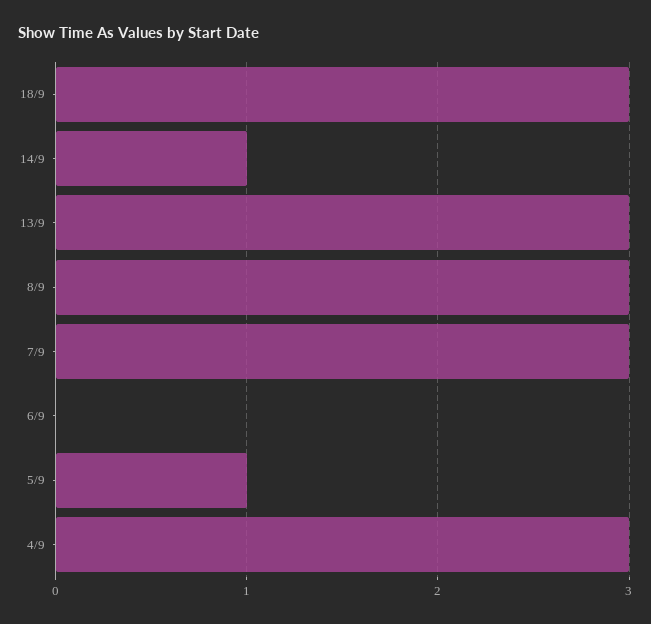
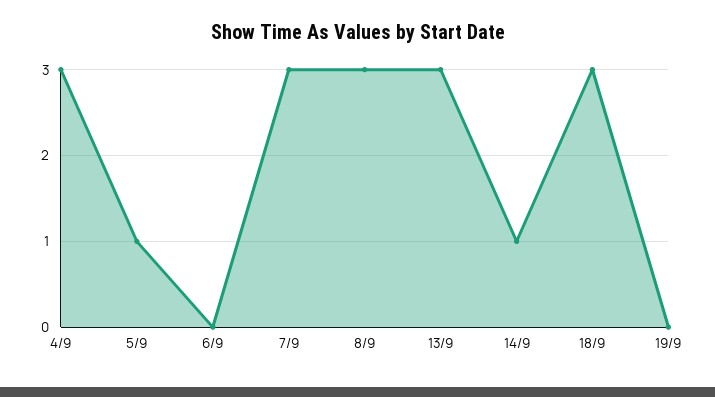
19/9: none -> 0

